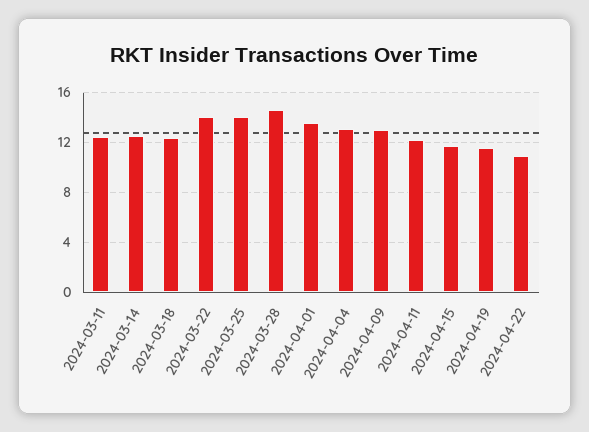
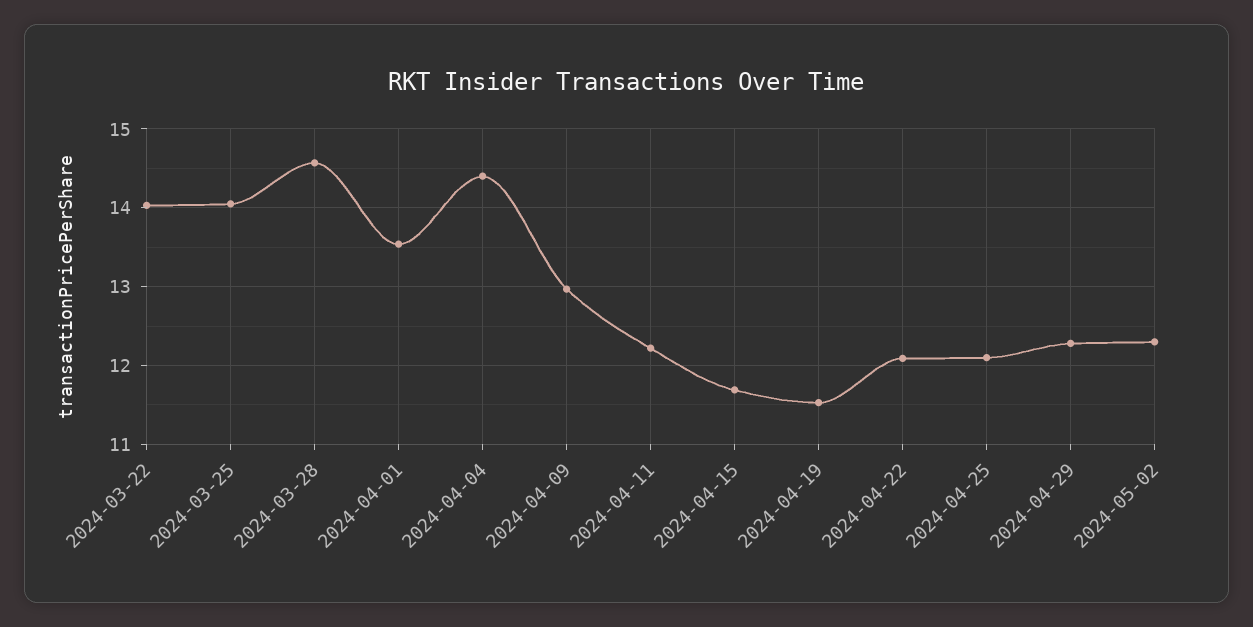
2024-03-11: 12.5 -> none
2024-03-14: 12.5 -> none
2024-03-18: 12.5 -> none
2024-04-04: 13 -> 14.4
2024-04-22: 11 -> 12.1
2024-04-25: none -> 12.1
2024-04-29: none -> 12.3
2024-05-02: none -> 12.3

